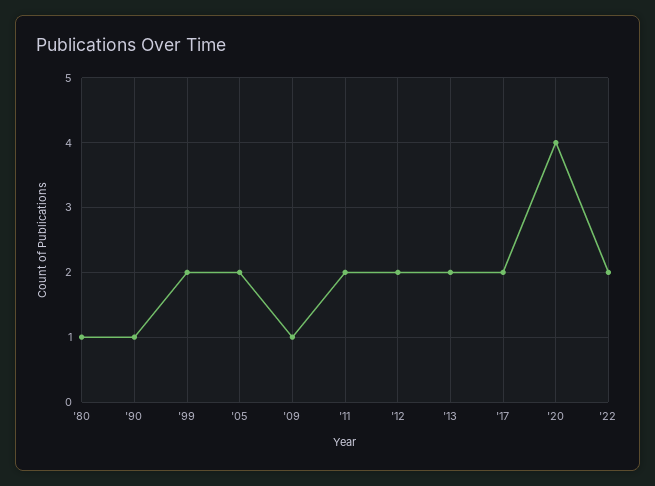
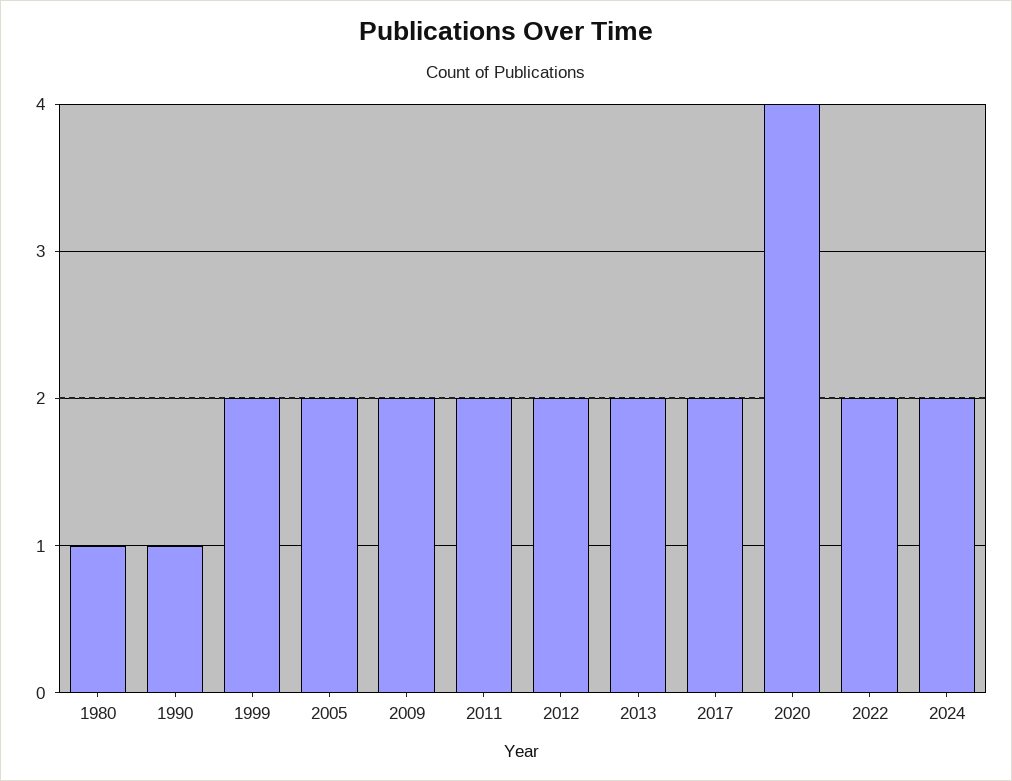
'09: 1 -> 2
2024: none -> 2

